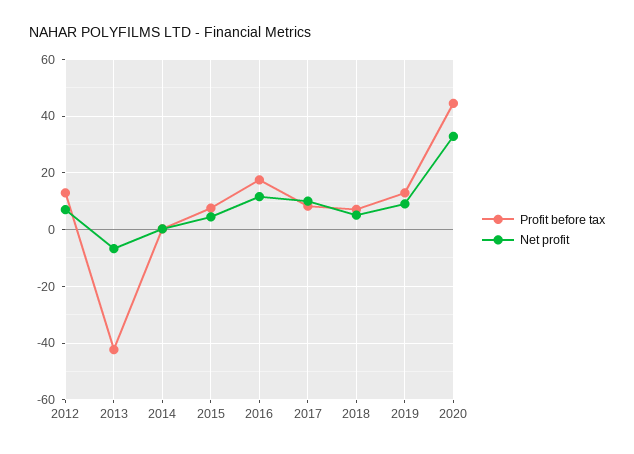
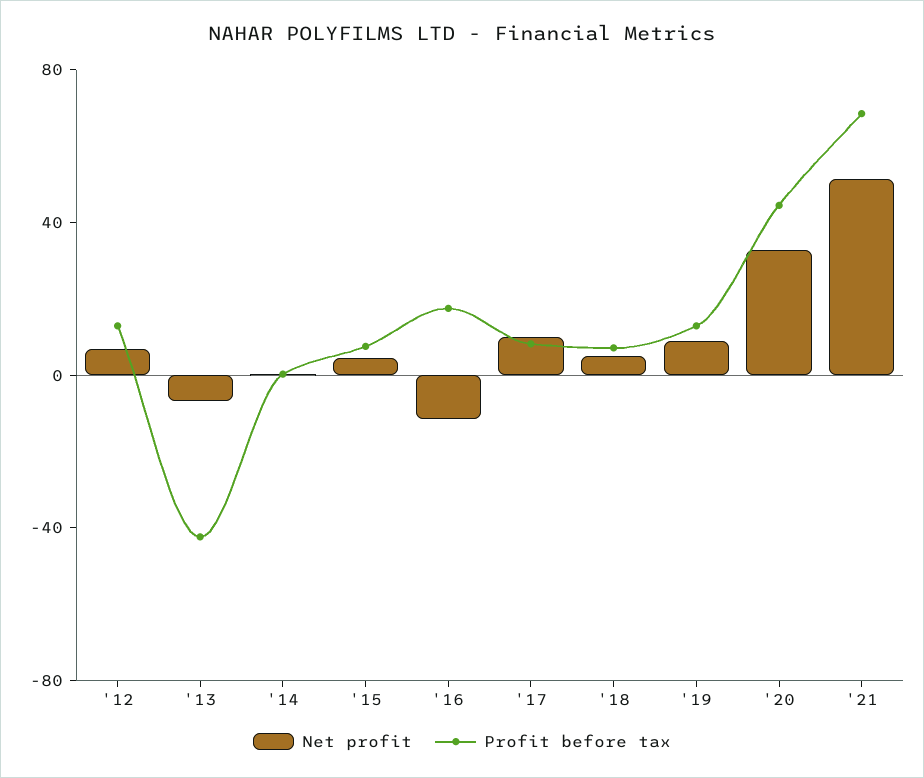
Net profit, 2016: 12.5 -> -10
Net profit, '21: none -> 50
Profit before tax, '21: none -> 70

